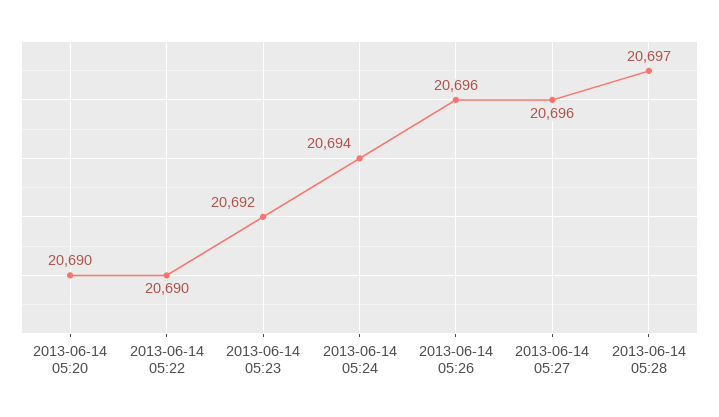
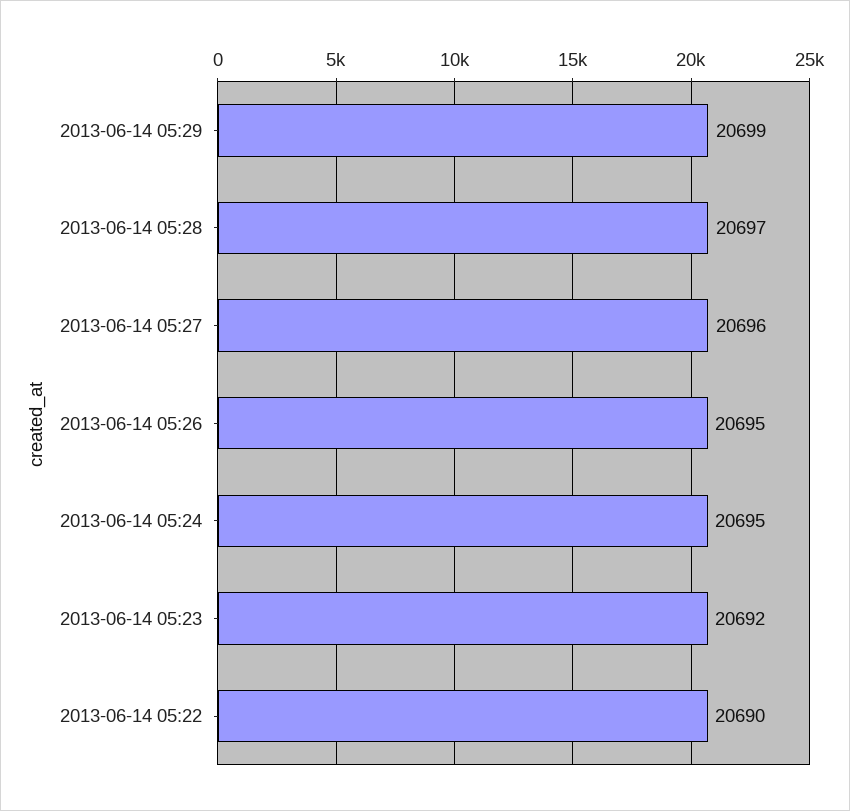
2013-06-14 05:20: 20690 -> none
2013-06-14 05:24: 20694 -> 20695
2013-06-14 05:26: 20696 -> 20695
2013-06-14 05:29: none -> 20699

